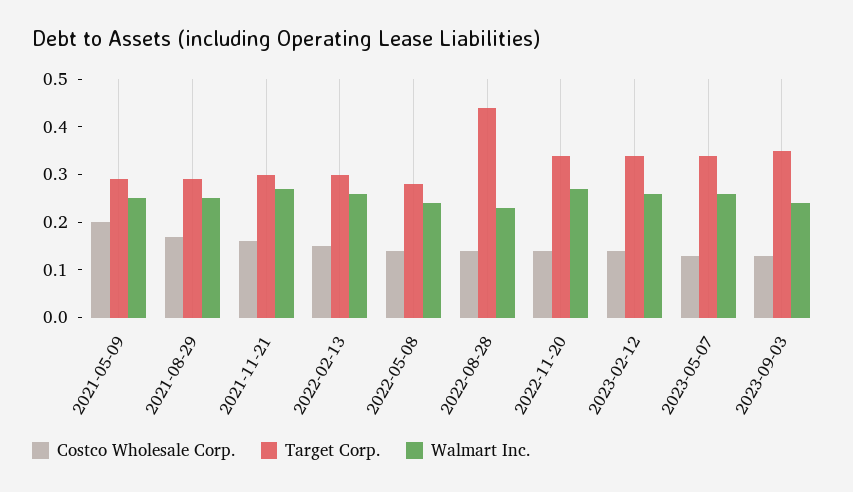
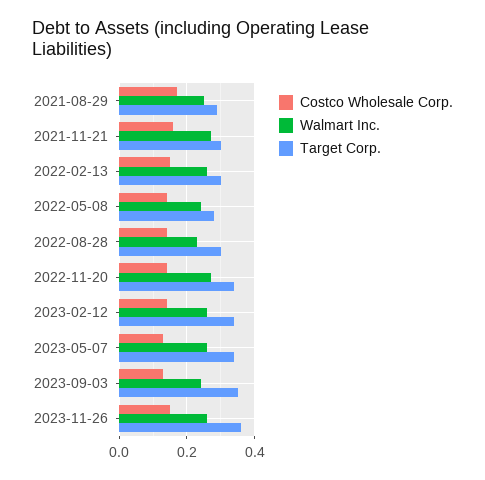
Costco Wholesale Corp., 2021-05-09: 0.2 -> none
Target Corp., 2021-05-09: 0.3 -> none
Walmart Inc., 2021-05-09: 0.25 -> none
Target Corp., 2022-08-28: 0.45 -> 0.3
Costco Wholesale Corp., 2023-11-26: none -> 0.15
Walmart Inc., 2023-11-26: none -> 0.25
Target Corp., 2023-11-26: none -> 0.35

